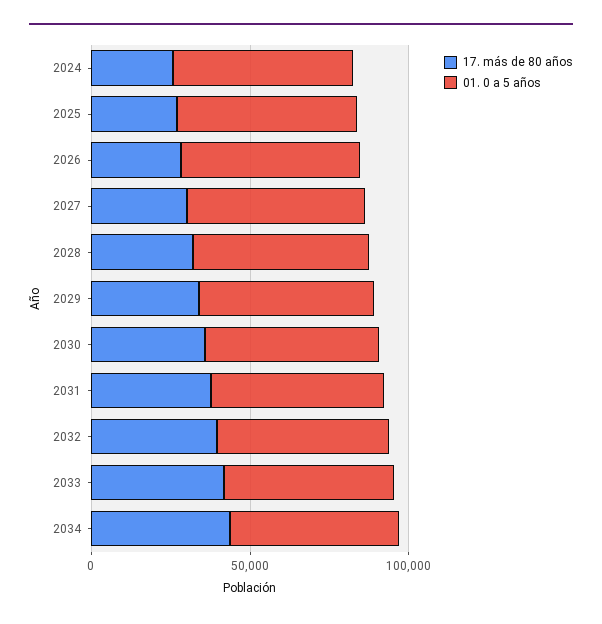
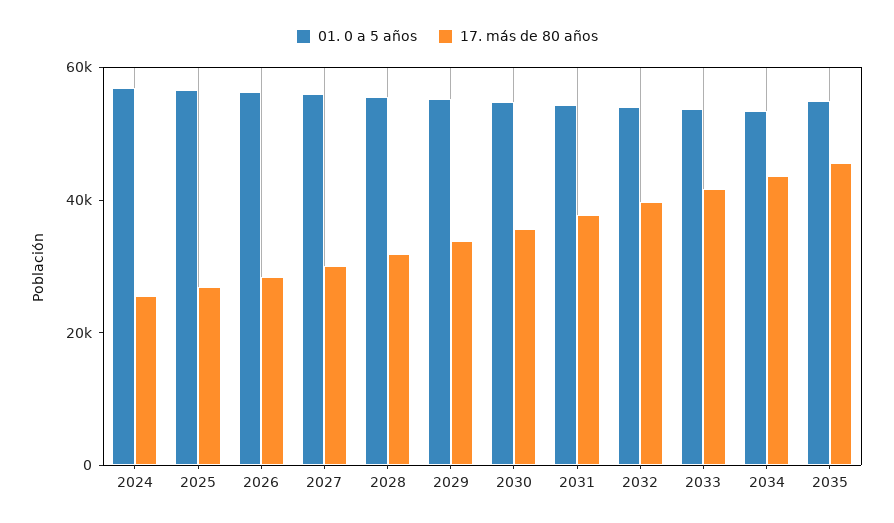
01. 0 a 5 años, 2035: none -> 55000
17. más de 80 años, 2035: none -> 45000

